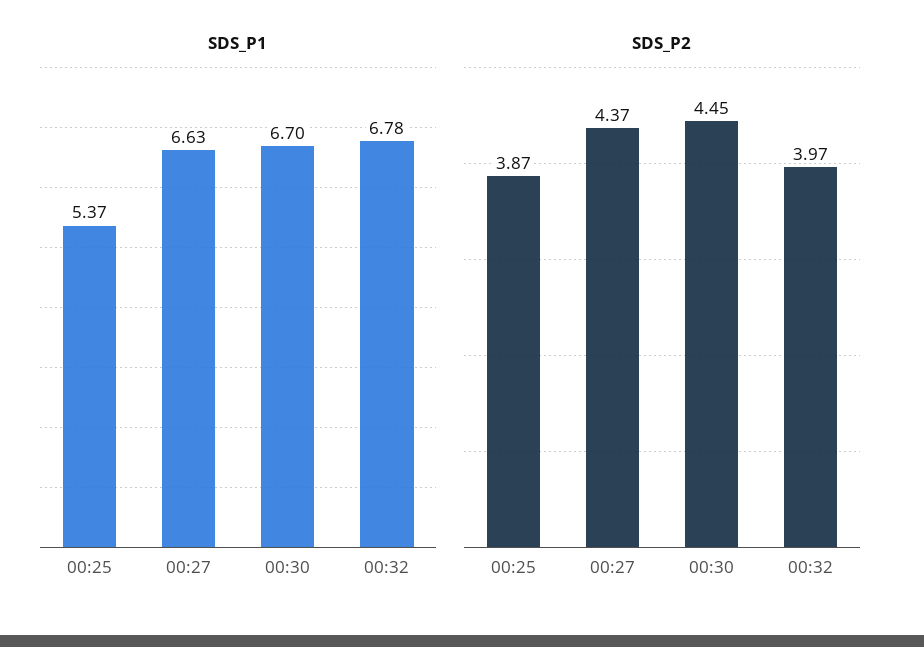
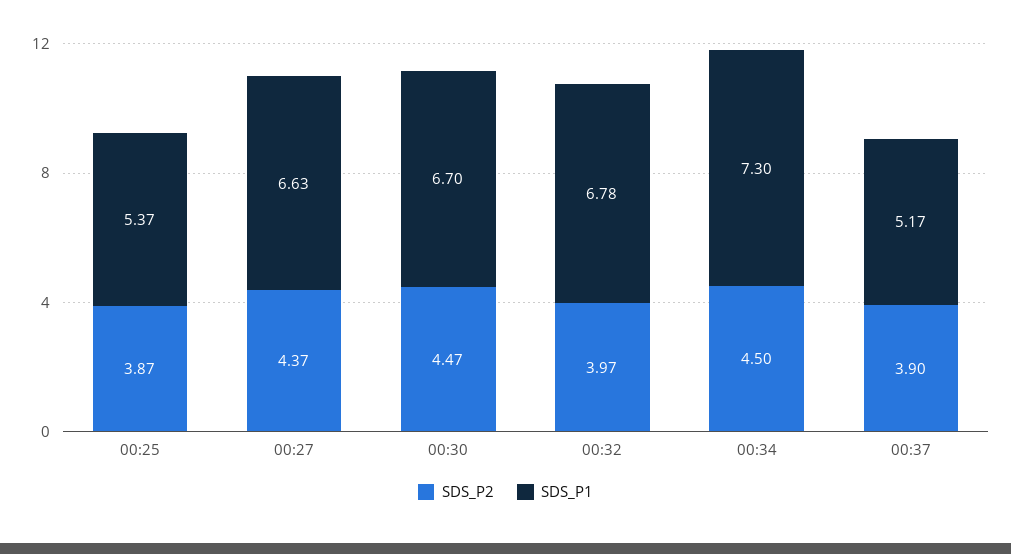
SDS_P2, 00:30: 4.45 -> 4.47
SDS_P2, 00:34: none -> 4.5
SDS_P1, 00:34: none -> 7.3
SDS_P2, 00:37: none -> 3.9
SDS_P1, 00:37: none -> 5.17

